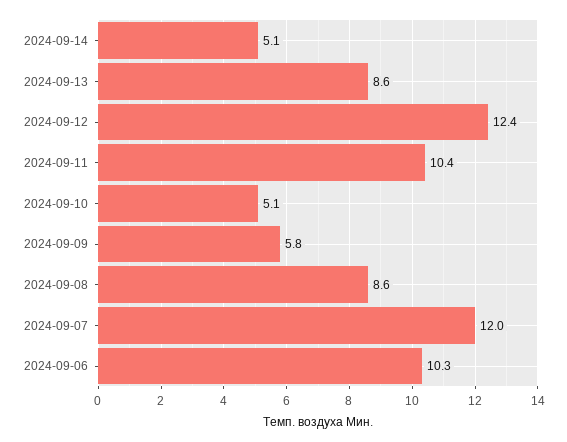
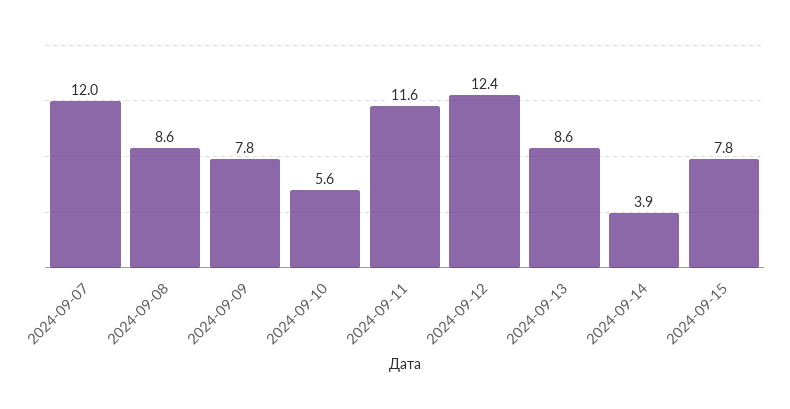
2024-09-14: 5.1 -> 3.9
2024-09-11: 10.4 -> 11.6
2024-09-10: 5.1 -> 5.6
2024-09-09: 5.8 -> 7.8
2024-09-06: 10.3 -> none
2024-09-15: none -> 7.8

